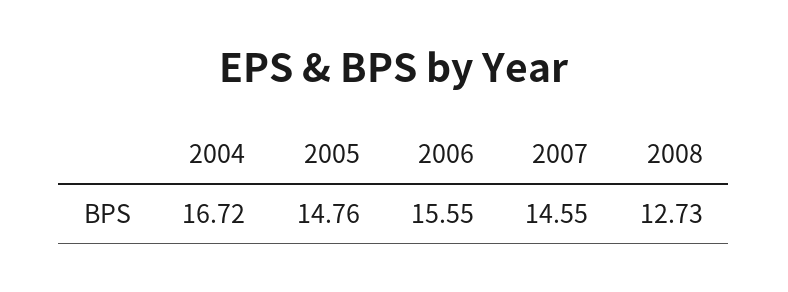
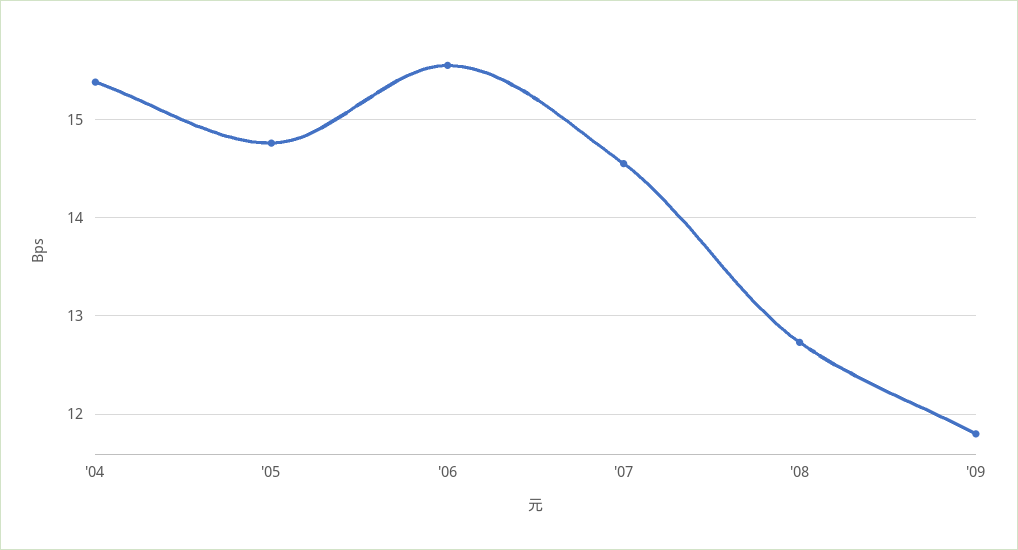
2004: 16.72 -> 15.4
'09: none -> 11.8

